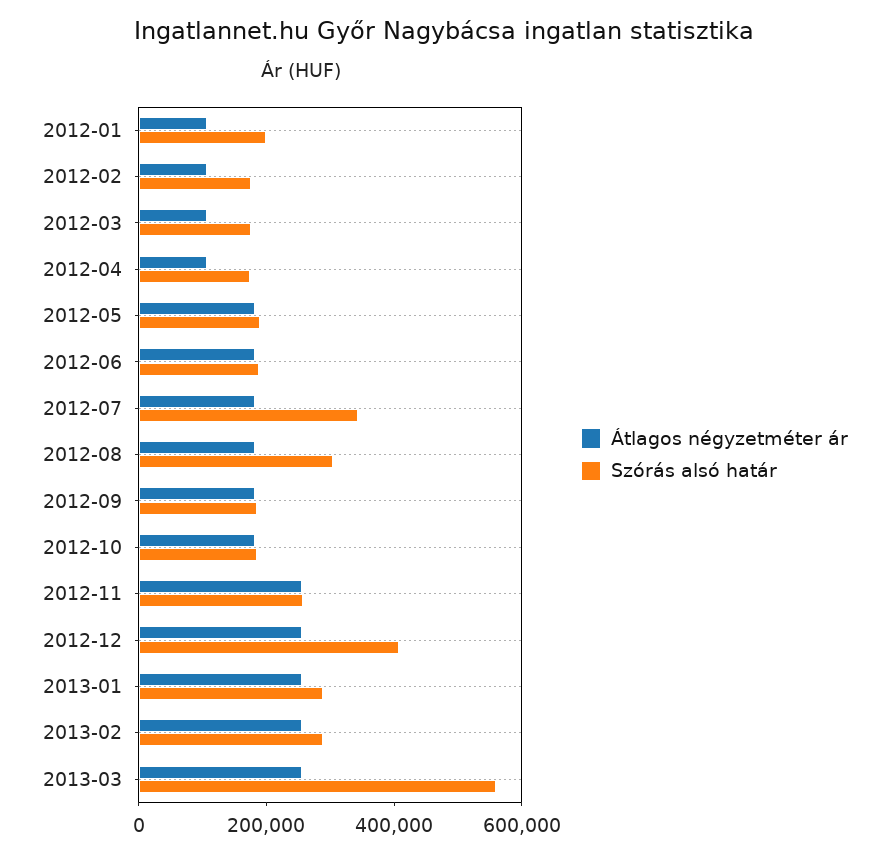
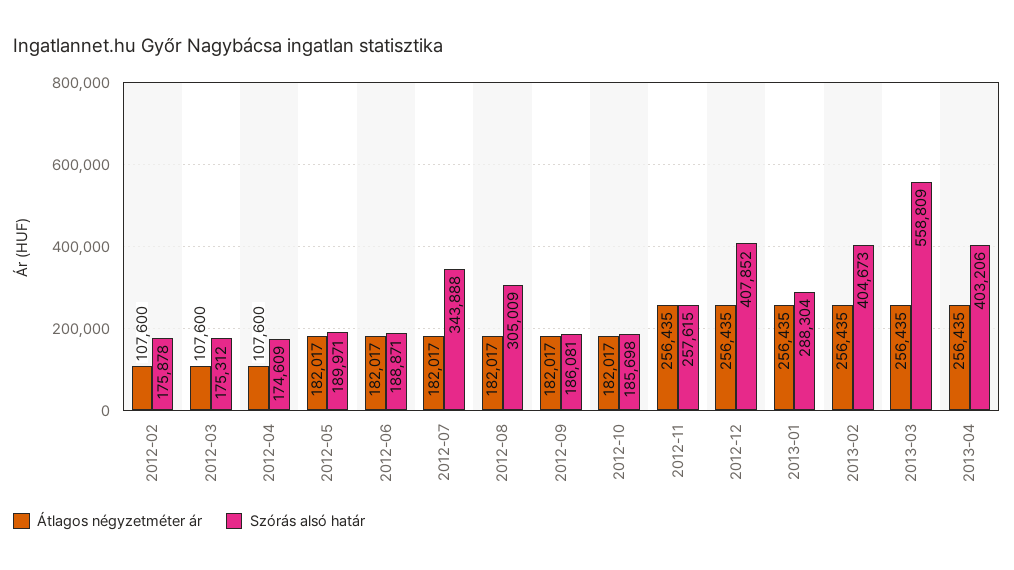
Átlagos négyzetméter ár, 2012-01: 100000 -> none
Szórás alsó határ, 2012-01: 200000 -> none
Szórás alsó határ, 2013-02: 300000 -> 404673
Átlagos négyzetméter ár, 2013-04: none -> 256435
Szórás alsó határ, 2013-04: none -> 403206

